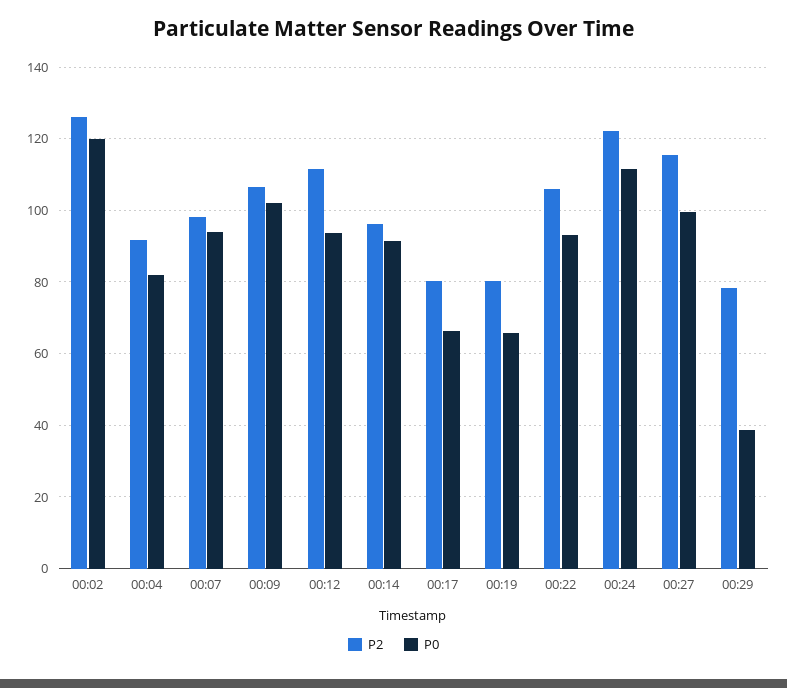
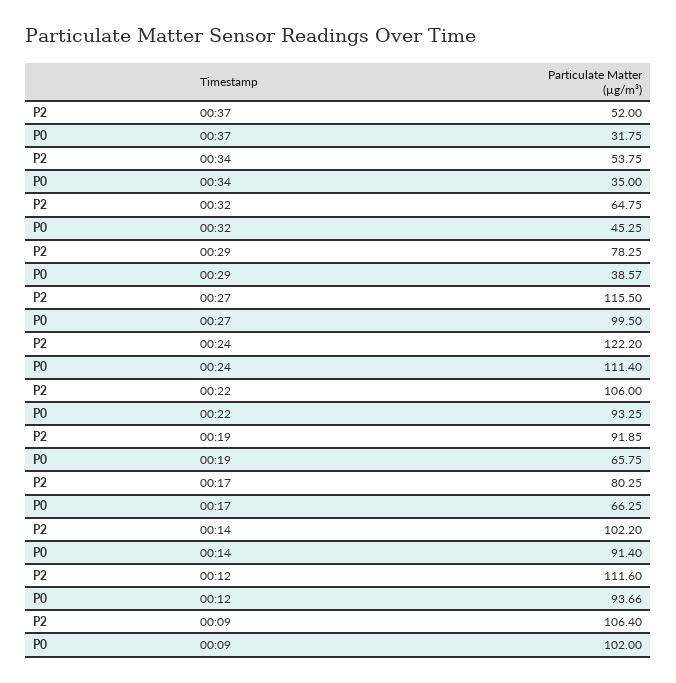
P2, 00:02: 126 -> none
P0, 00:02: 120 -> none
P2, 00:04: 92 -> none
P0, 00:04: 82 -> none
P2, 00:07: 98 -> none
P0, 00:07: 94 -> none
P2, 00:14: 96 -> 102.2
P2, 00:19: 80 -> 91.85
P2, 00:37: none -> 52
P0, 00:37: none -> 31.75
P2, 00:34: none -> 53.75
P0, 00:34: none -> 35
P2, 00:32: none -> 64.75
P0, 00:32: none -> 45.25

